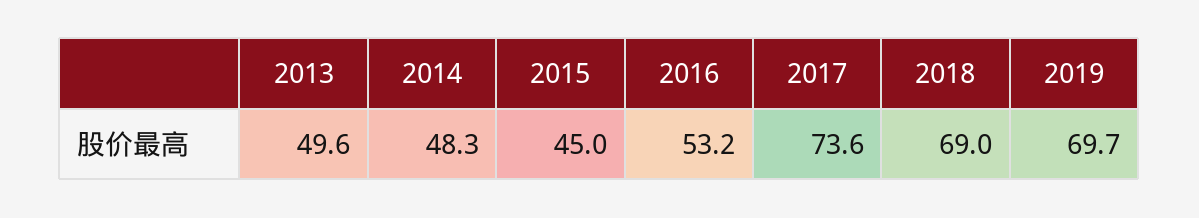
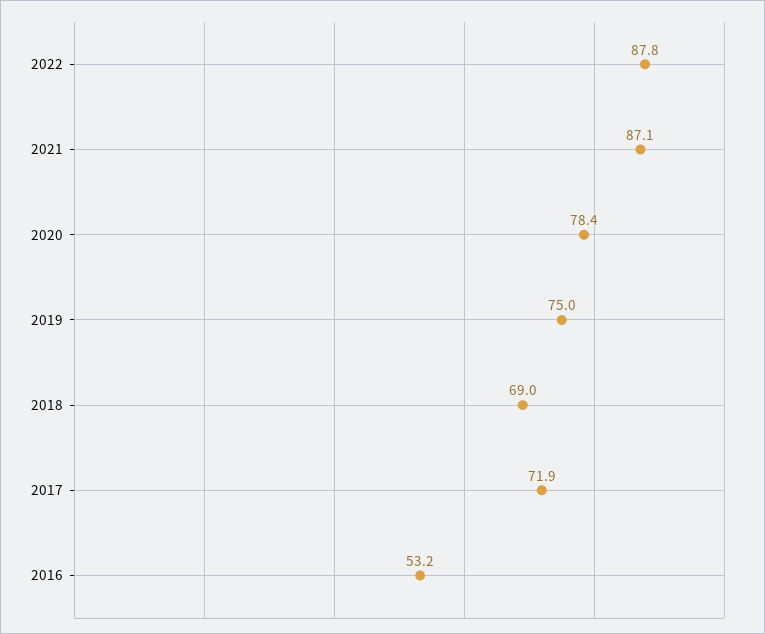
2013: 49.6 -> none
2014: 48.3 -> none
2015: 45 -> none
2017: 73.6 -> 71.9
2019: 69.7 -> 75
2022: none -> 87.8
2021: none -> 87.1
2020: none -> 78.4

